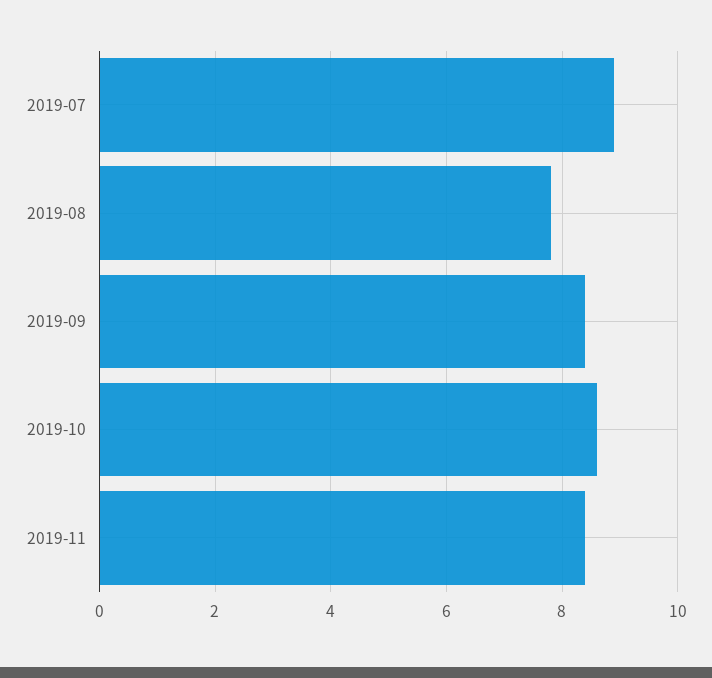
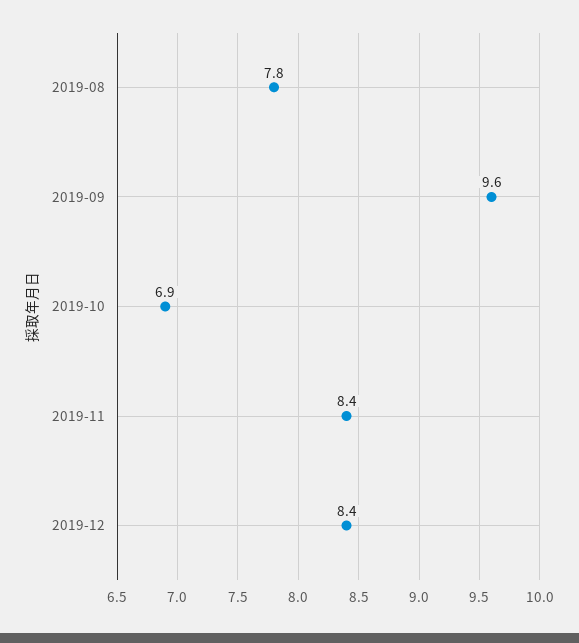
2019-07: 9 -> none
2019-09: 8.5 -> 9.6
2019-10: 8.5 -> 6.9
2019-12: none -> 8.4

